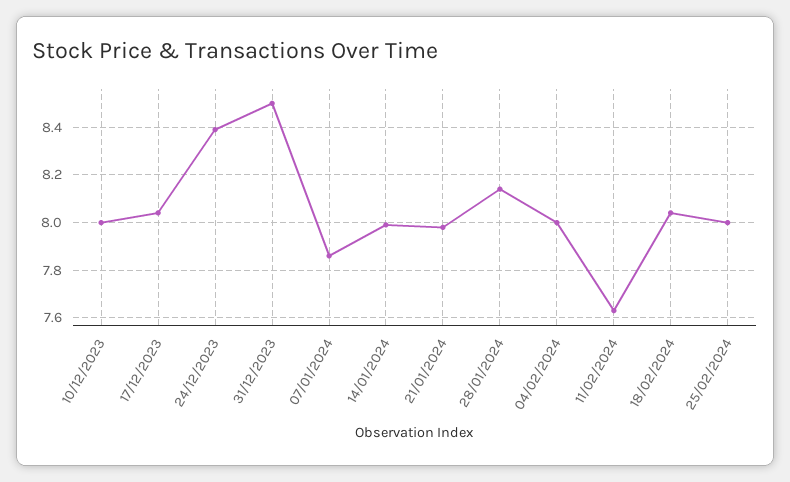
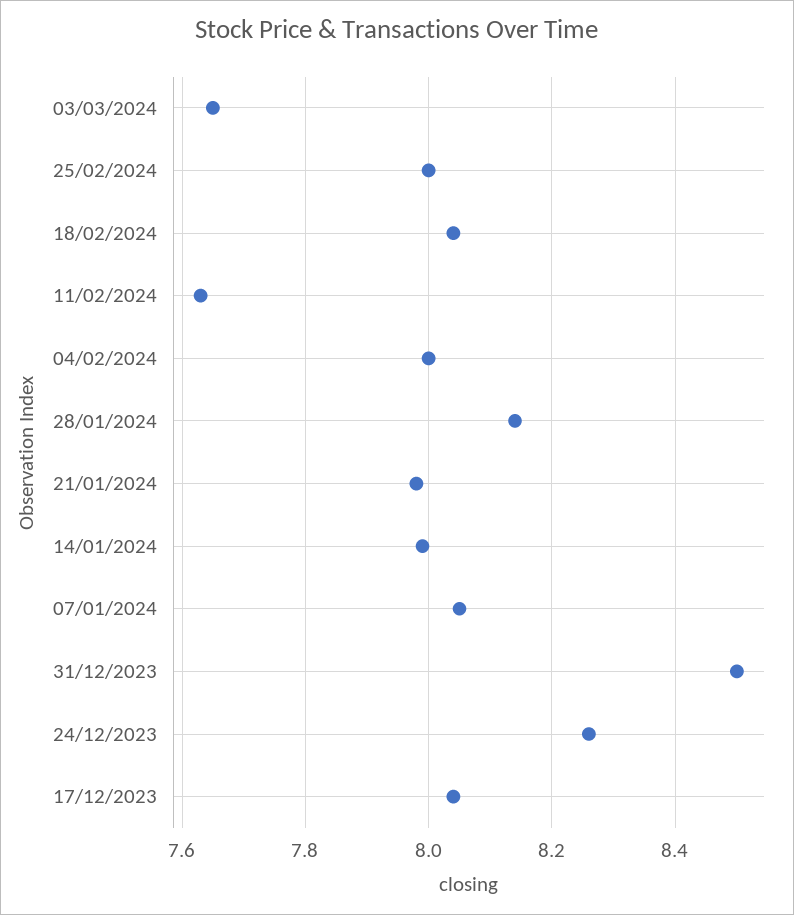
10/12/2023: 8 -> none
24/12/2023: 8.4 -> 8.25
07/01/2024: 7.85 -> 8.05
03/03/2024: none -> 7.65

